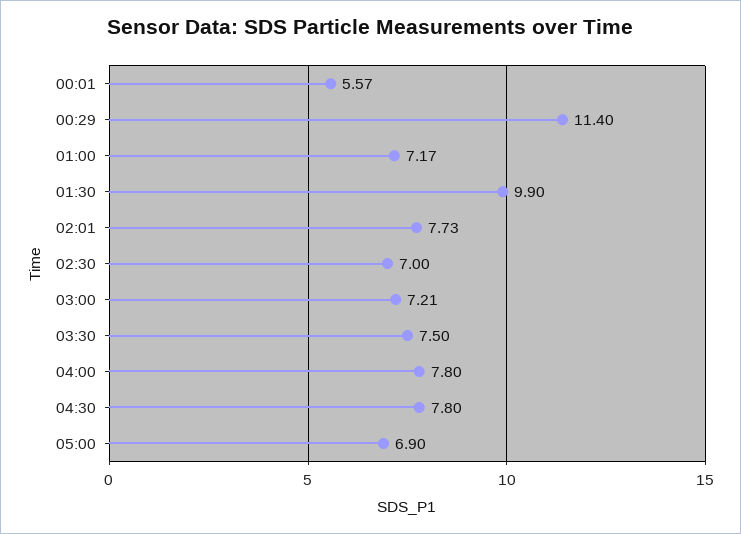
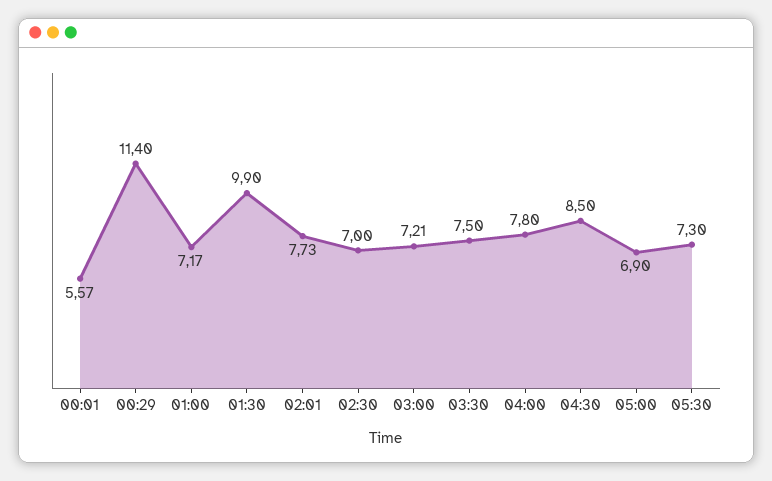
04:30: 7.8 -> 8.5
05:30: none -> 7.3

